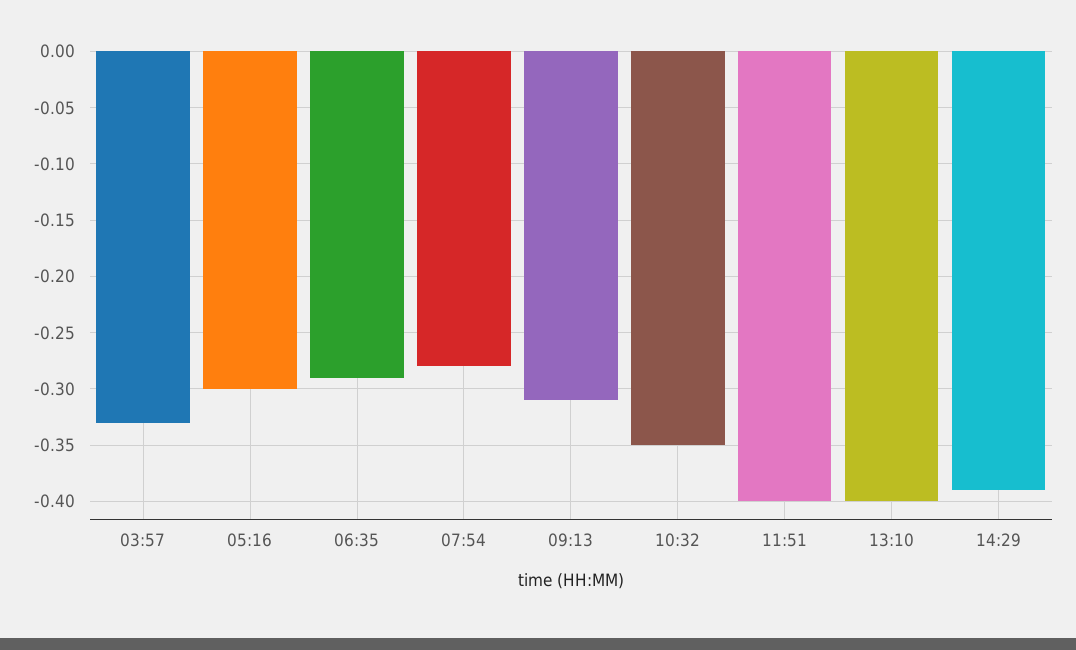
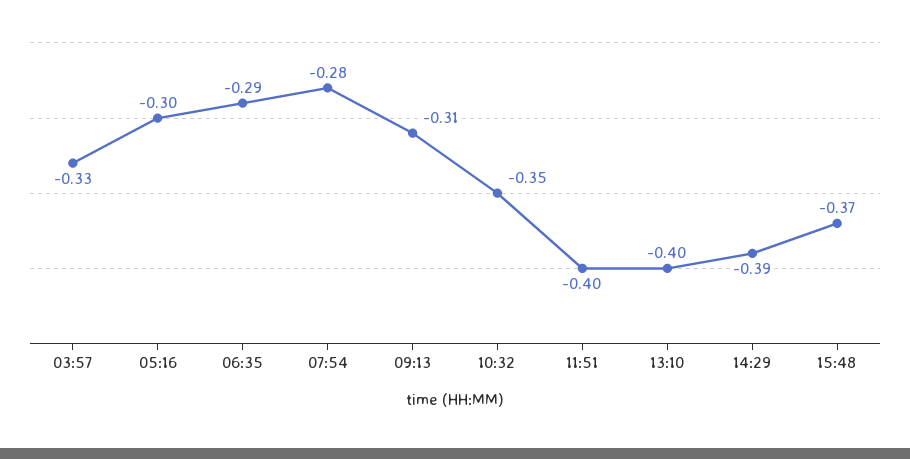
15:48: none -> -0.37

